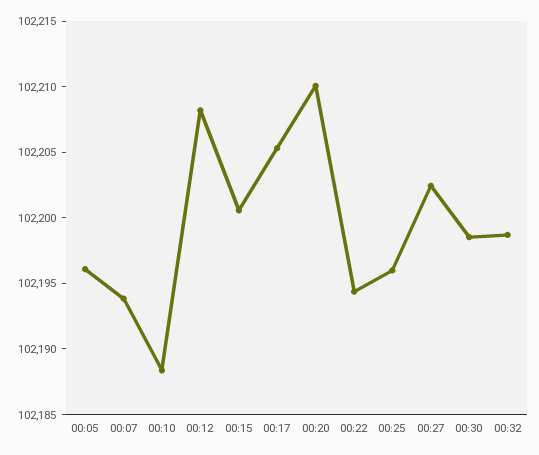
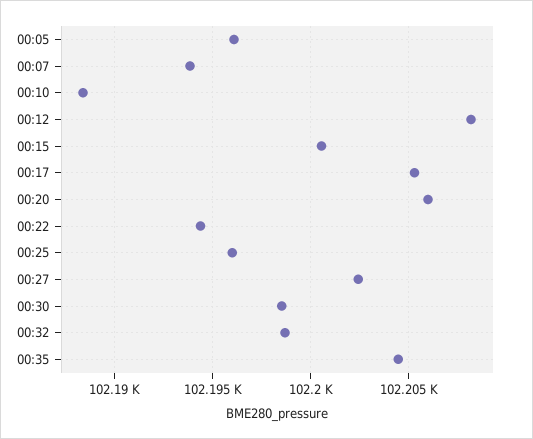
00:20: 102210 -> 102206
00:35: none -> 102204.5

